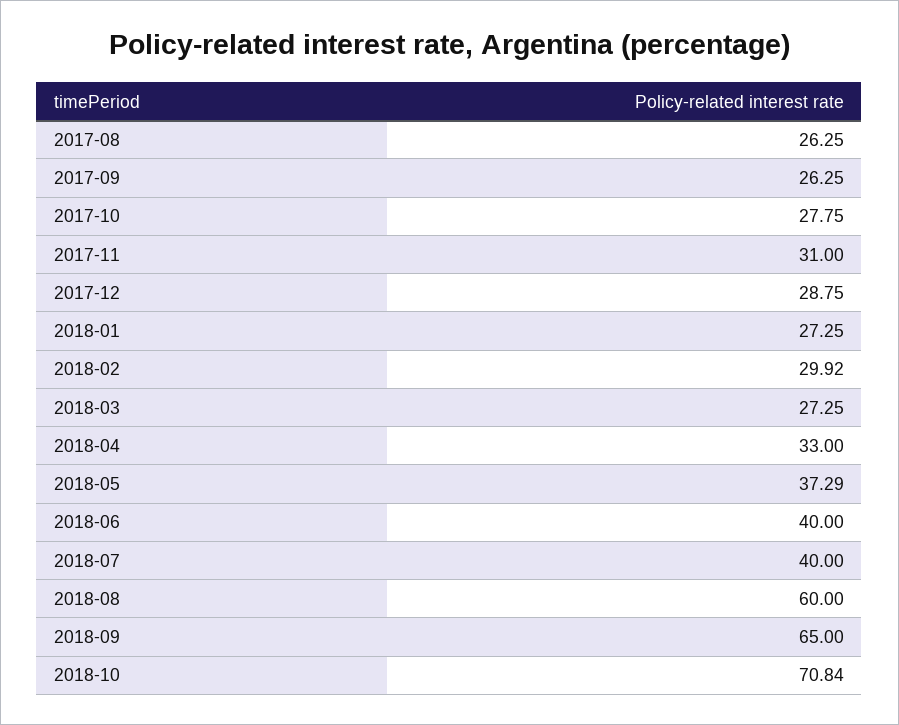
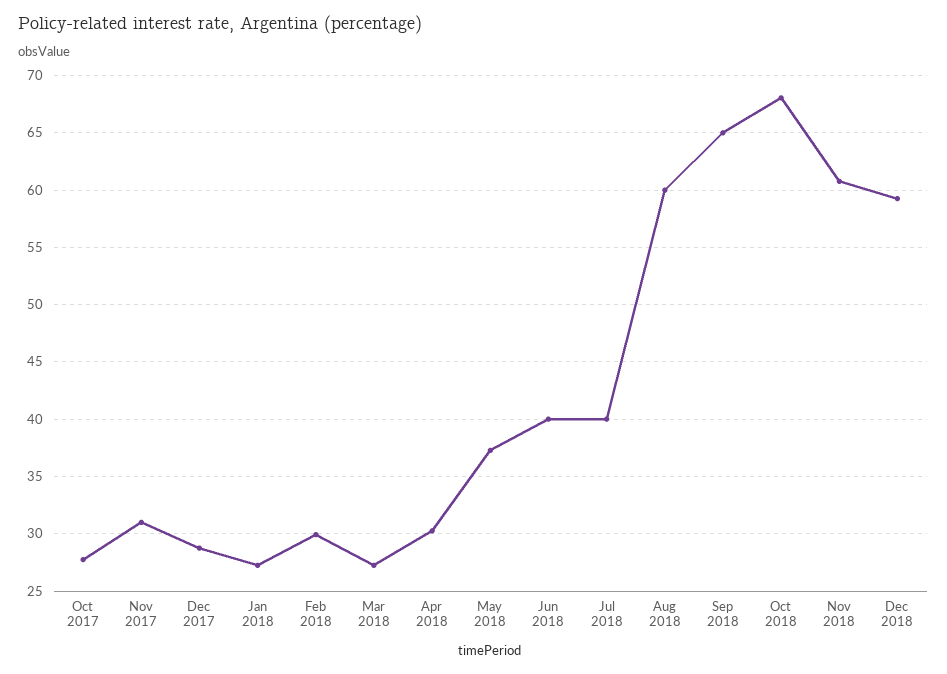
2017-08: 26.25 -> none
2017-09: 26.25 -> none
2018-04: 33 -> 30
2018-10: 70.84 -> 68
Nov 2018: none -> 61
Dec 2018: none -> 59

